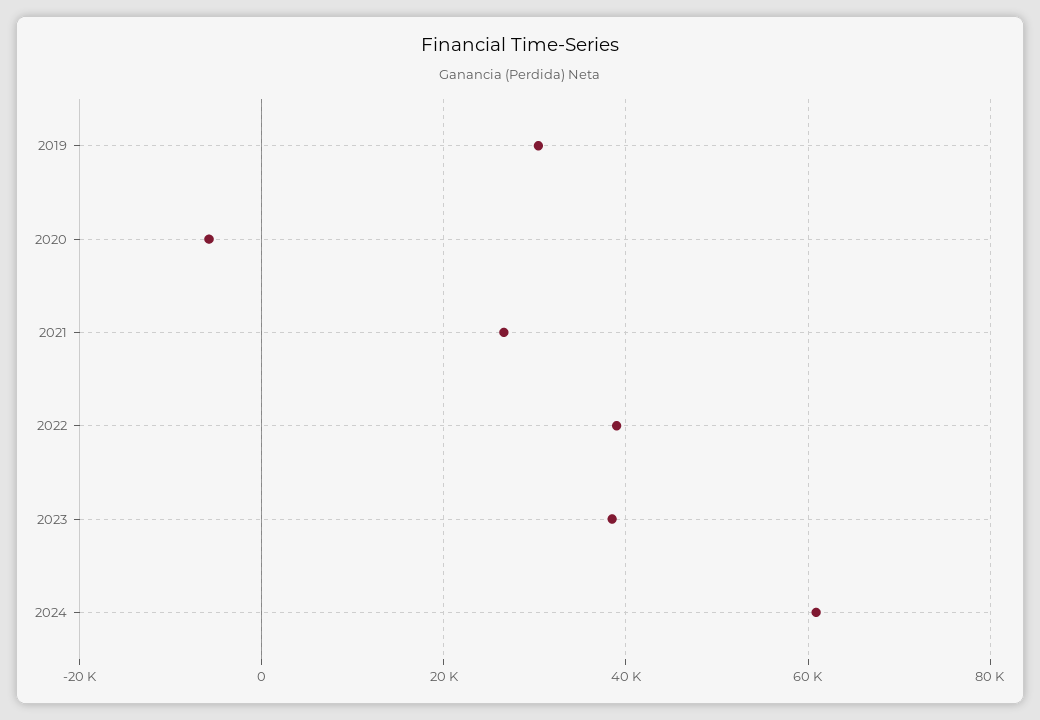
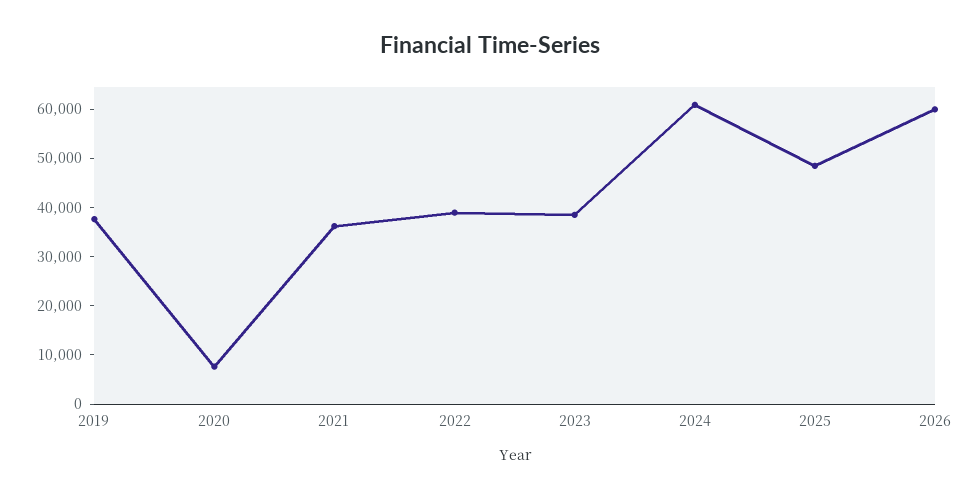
2019: 30000 -> 38000
2020: -6000 -> 8000
2021: 26000 -> 36000
2025: none -> 48000
2026: none -> 60000

